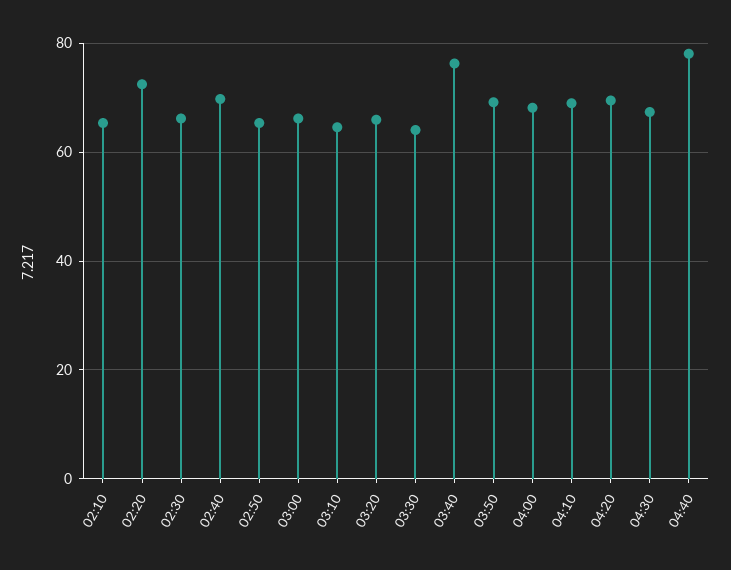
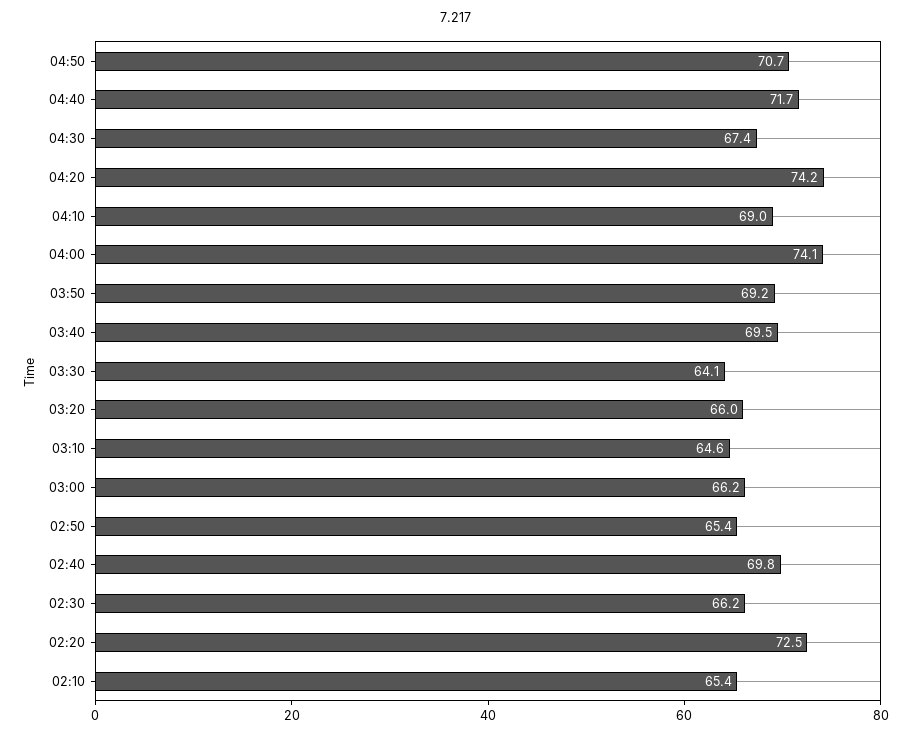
03:40: 76 -> 69.5
04:00: 68 -> 74.1
04:20: 70 -> 74.2
04:40: 78 -> 71.7
04:50: none -> 70.7

